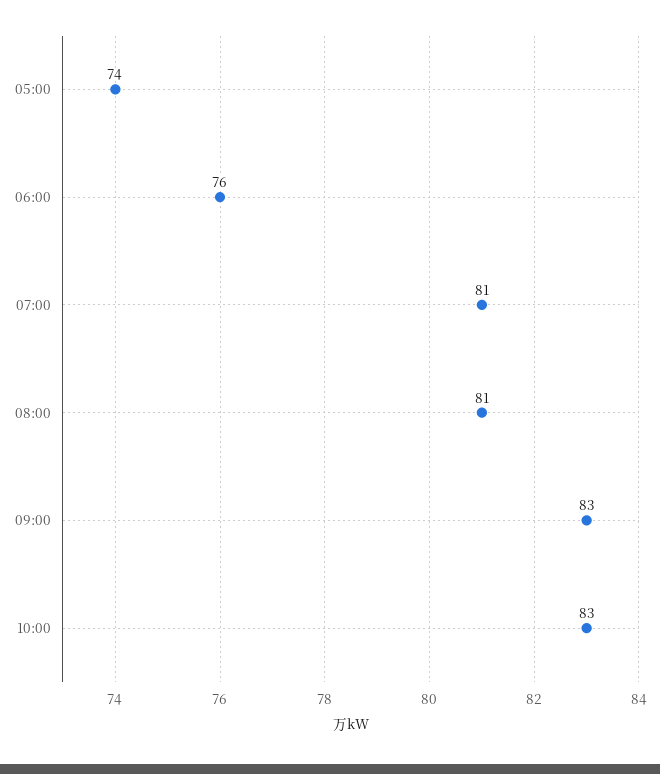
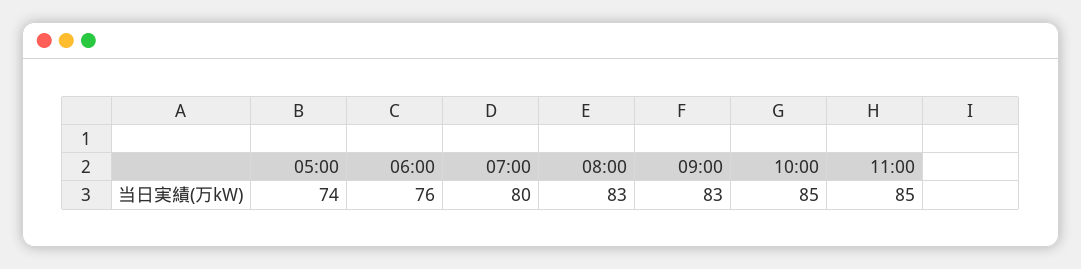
07:00: 81 -> 80
08:00: 81 -> 83
10:00: 83 -> 85
11:00: none -> 85

